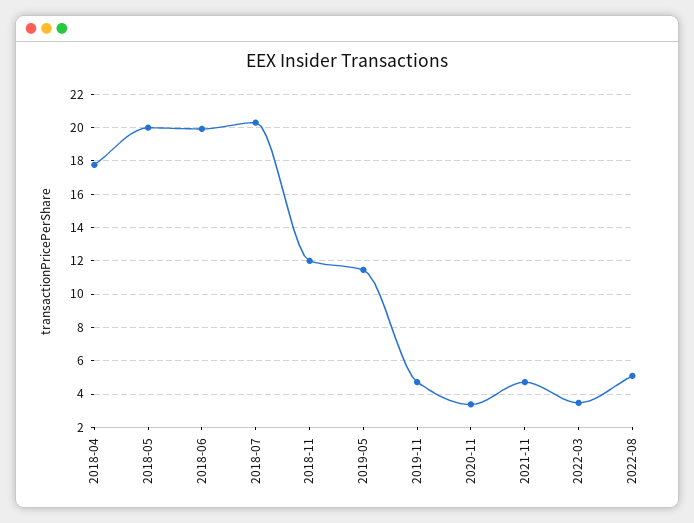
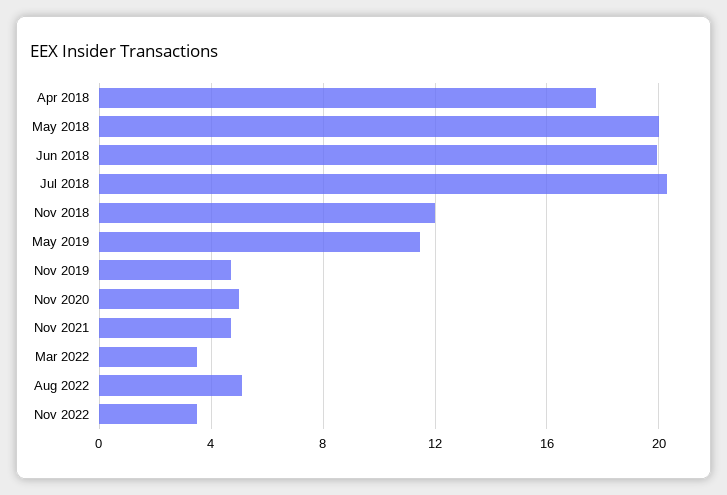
2020-11: 3.5 -> 5
Nov 2022: none -> 3.5

